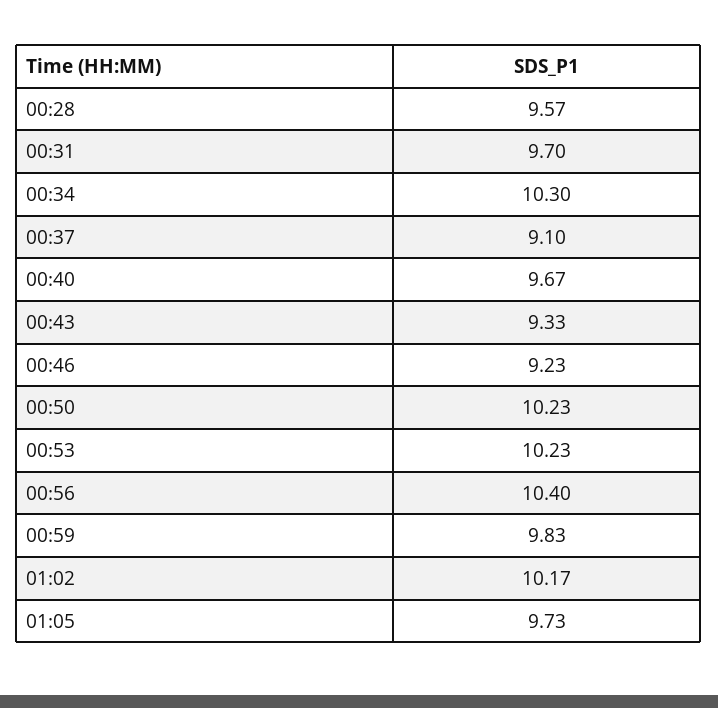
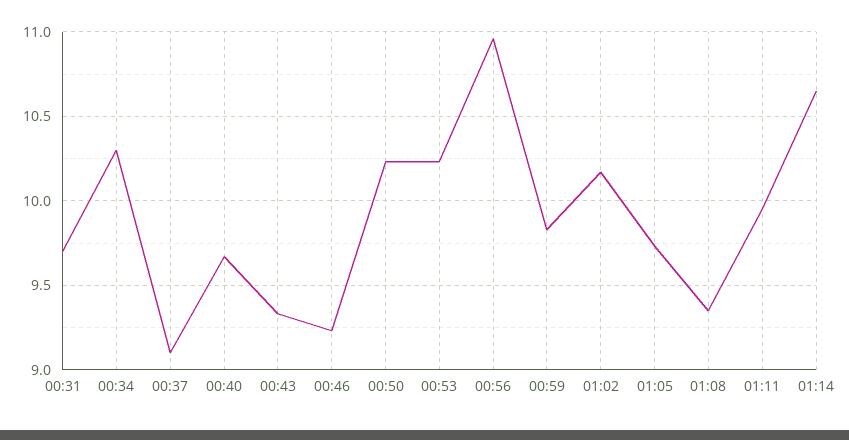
00:28: 9.57 -> none
00:56: 10.4 -> 10.95
01:08: none -> 9.35
01:11: none -> 9.95
01:14: none -> 10.65

